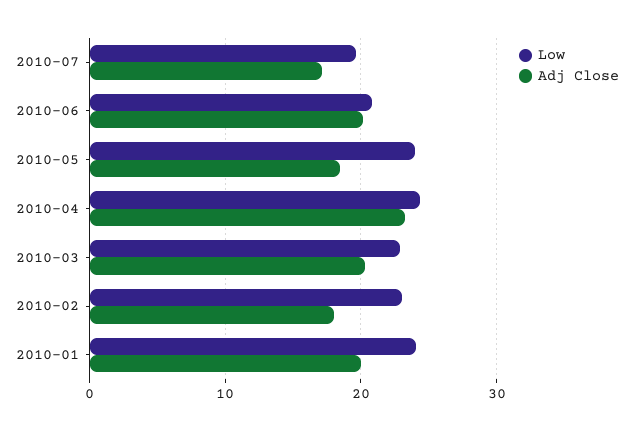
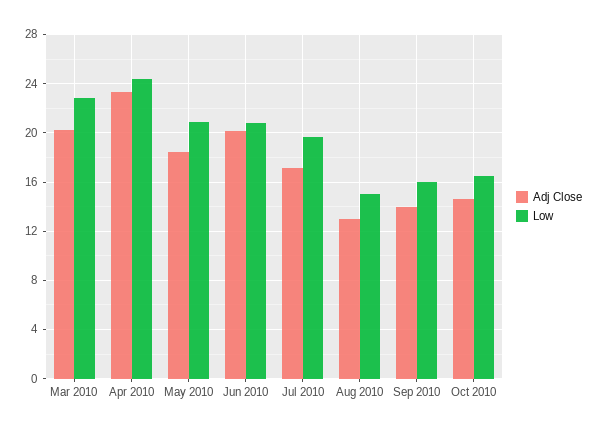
Low, 2010-05: 24 -> 21
Low, 2010-02: 23 -> none
Adj Close, 2010-02: 18 -> none
Low, 2010-01: 24 -> none
Adj Close, 2010-01: 20 -> none
Adj Close, Aug 2010: none -> 13
Low, Aug 2010: none -> 15
Adj Close, Sep 2010: none -> 14
Low, Sep 2010: none -> 16
Adj Close, Oct 2010: none -> 14.5
Low, Oct 2010: none -> 16.5

